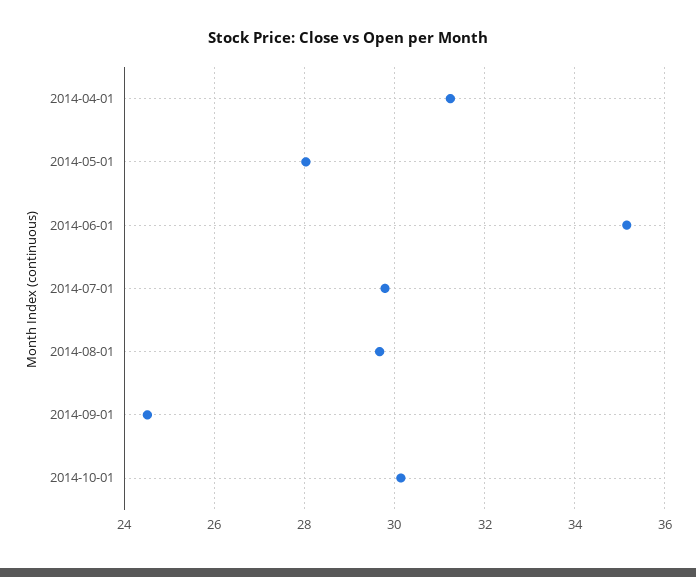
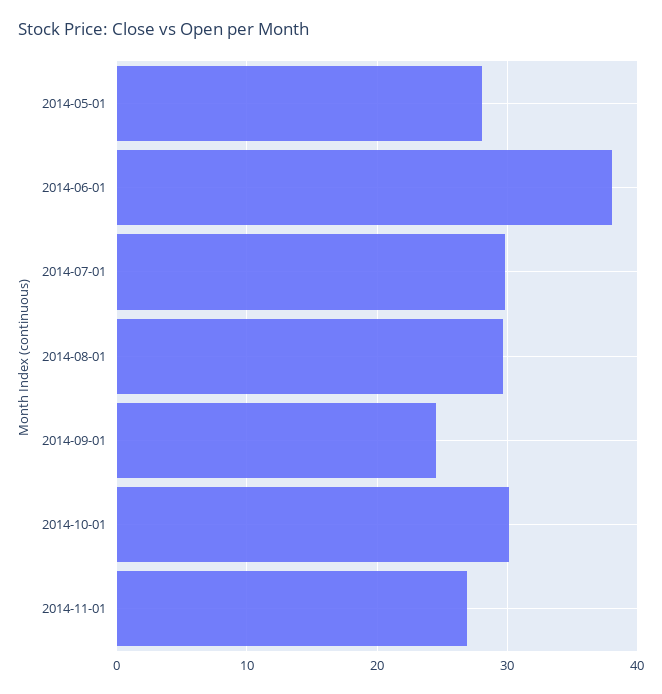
2014-04-01: 31.2 -> none
2014-06-01: 35.2 -> 38
2014-11-01: none -> 27

